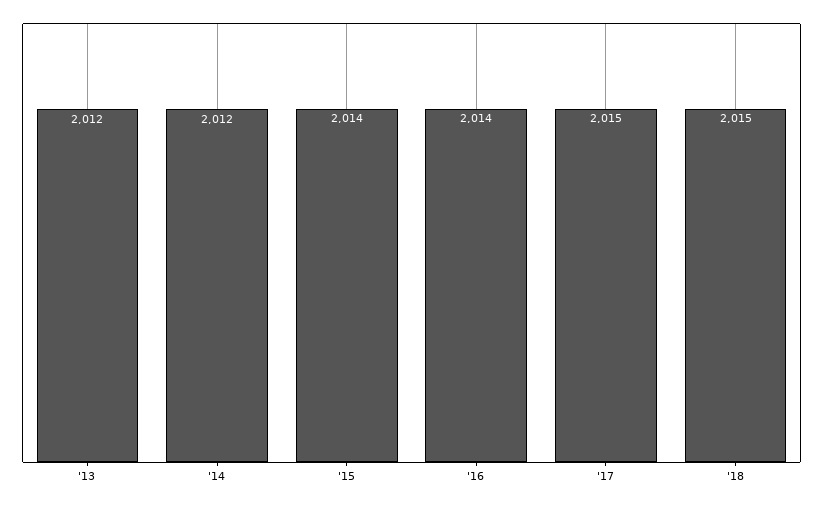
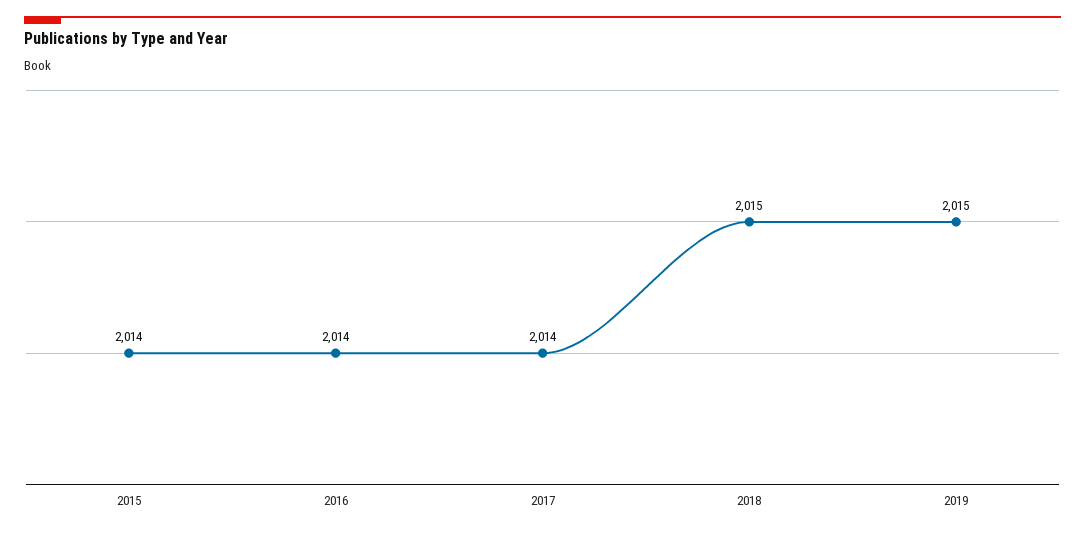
'13: 2012 -> none
'14: 2012 -> none
'17: 2015 -> 2014
2019: none -> 2015

